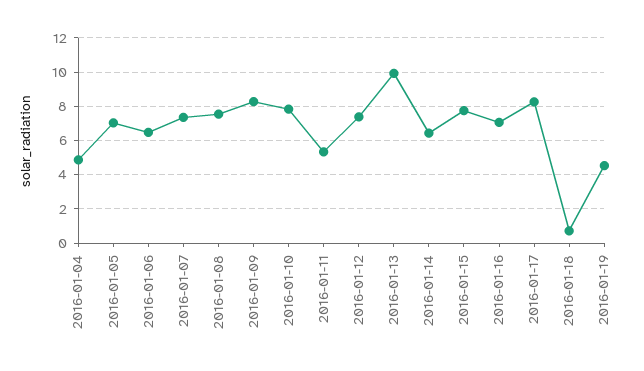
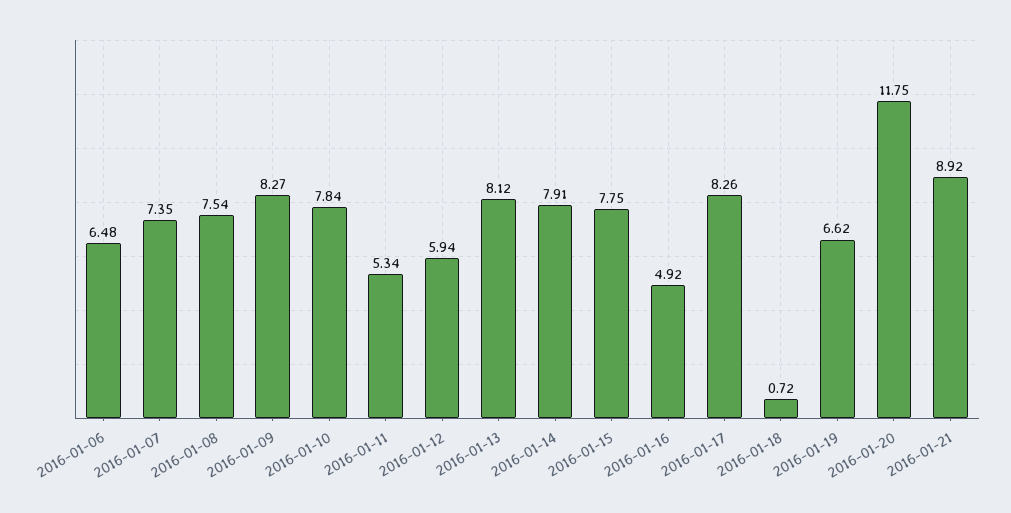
2016-01-04: 5 -> none
2016-01-05: 7 -> none
2016-01-12: 7.5 -> 5.94
2016-01-13: 10 -> 8.12
2016-01-14: 6.5 -> 7.91
2016-01-16: 7 -> 4.92
2016-01-19: 4.5 -> 6.62
2016-01-20: none -> 11.75
2016-01-21: none -> 8.92

